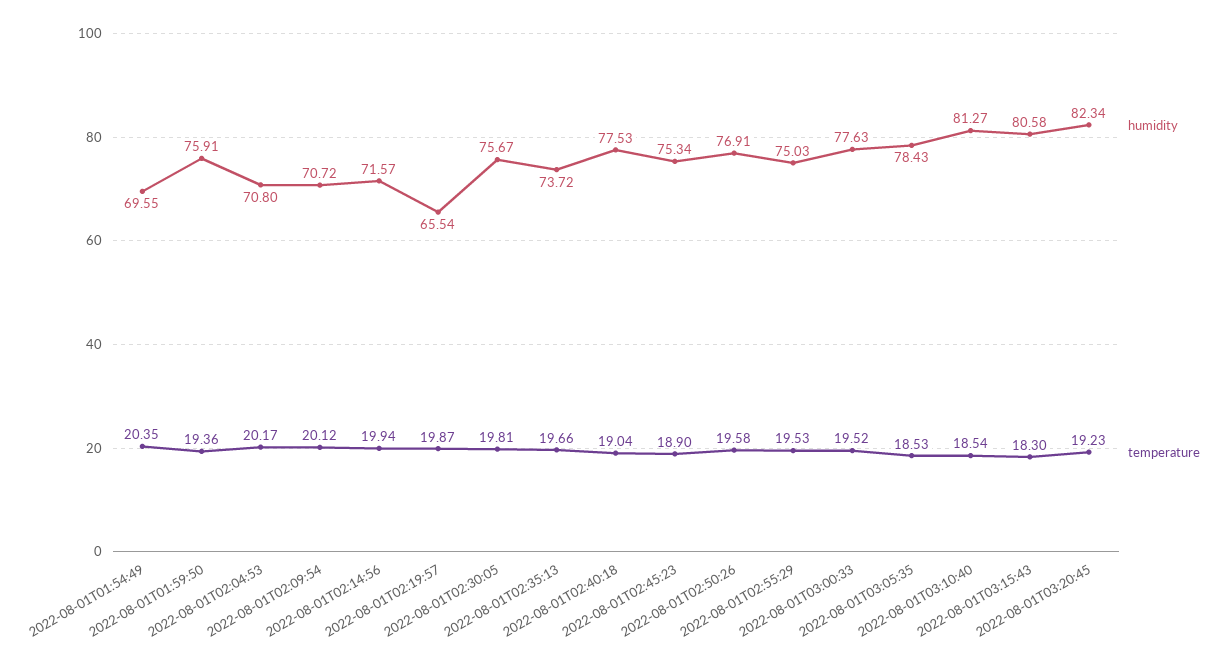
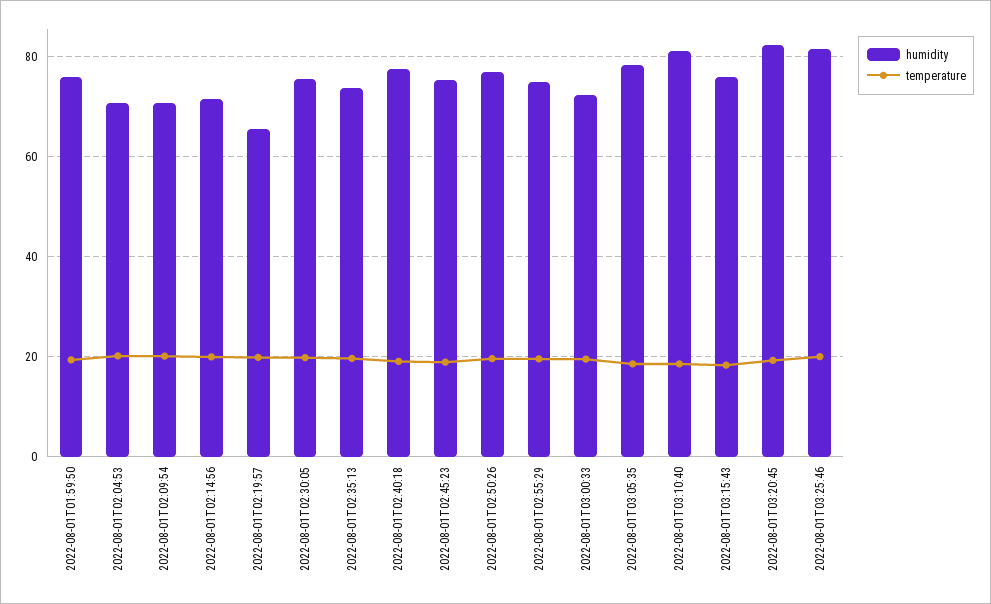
humidity, 2022-08-01T01:54:49: 69.55 -> none
temperature, 2022-08-01T01:54:49: 20.35 -> none
humidity, 2022-08-01T03:00:33: 77.63 -> 72
humidity, 2022-08-01T03:15:43: 80.58 -> 76
humidity, 2022-08-01T03:25:46: none -> 82
temperature, 2022-08-01T03:25:46: none -> 20

